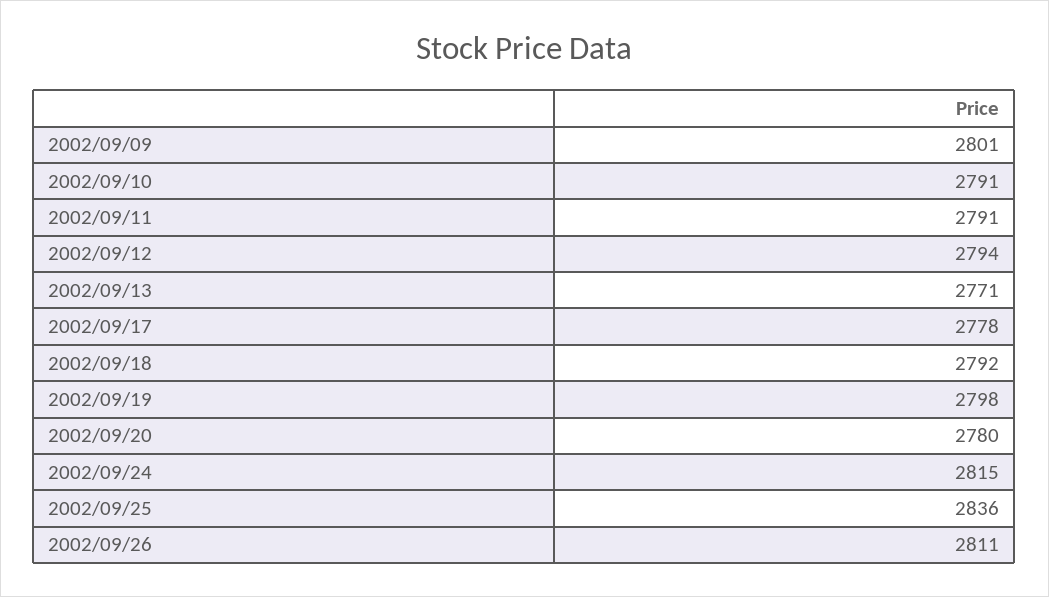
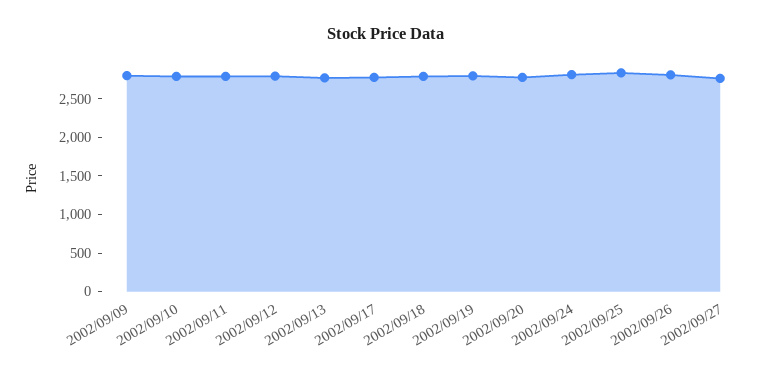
2002/09/27: none -> 2750

